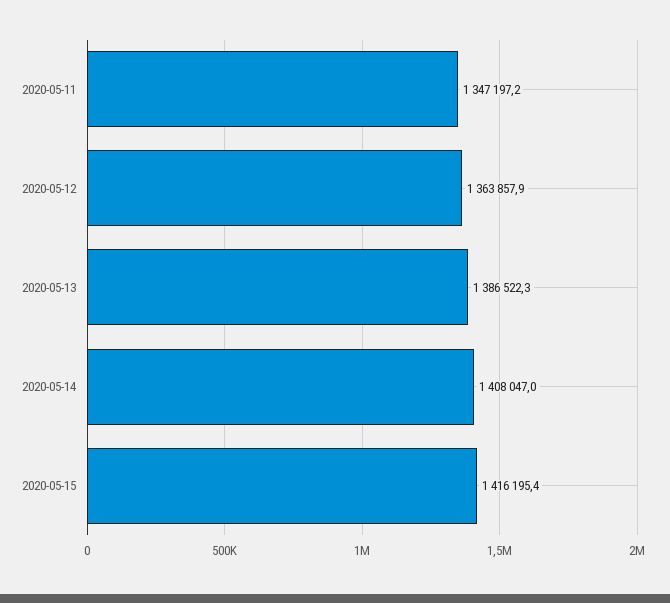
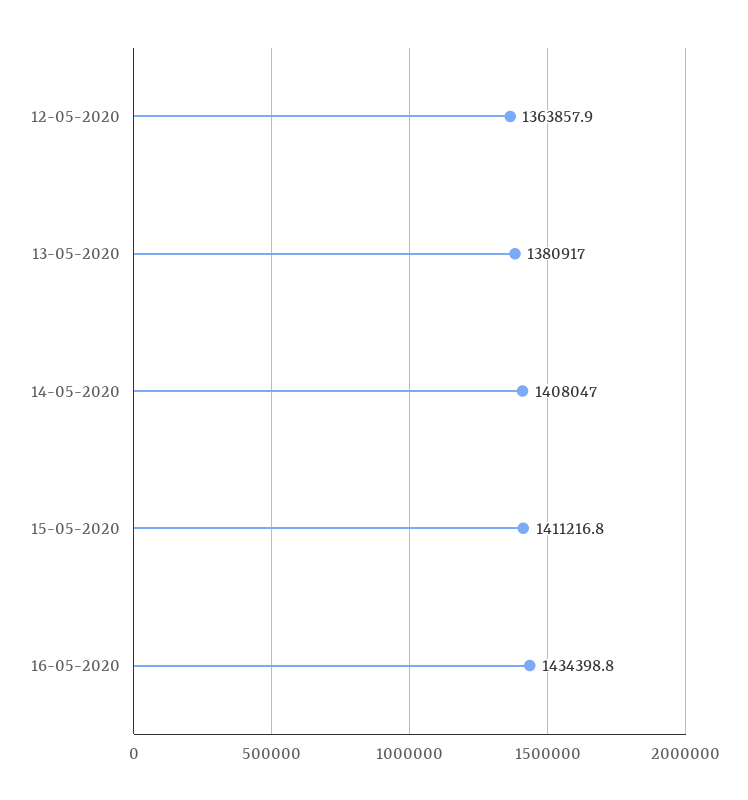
2020-05-11: 1347197.2 -> none
2020-05-13: 1386522.3 -> 1380917
2020-05-15: 1416195.4 -> 1411216.8
16-05-2020: none -> 1434398.8

